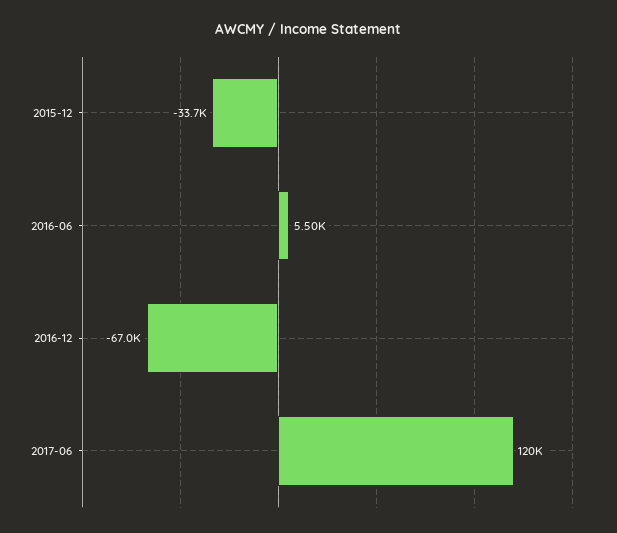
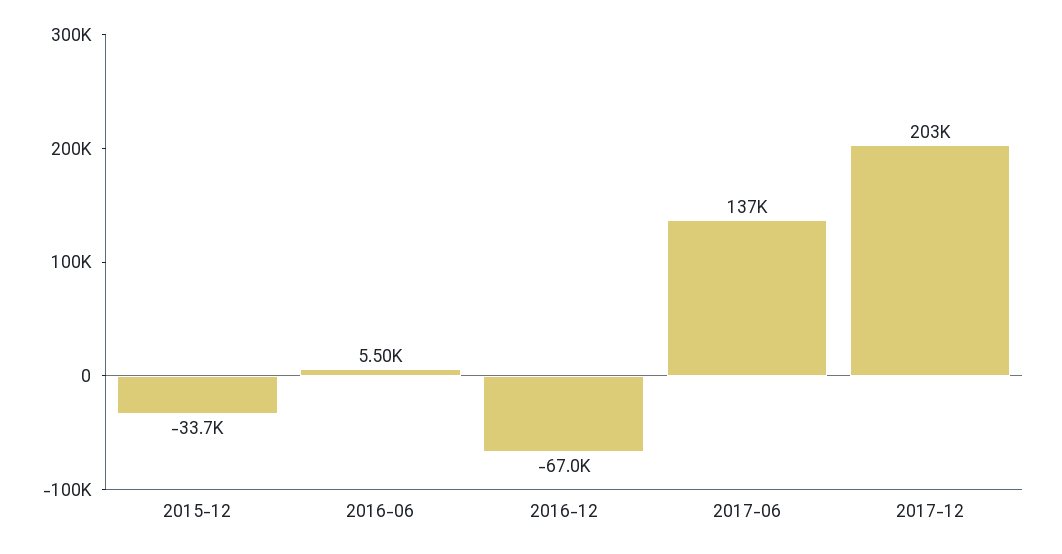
2017-06: 120000 -> 137000
2017-12: none -> 203000

